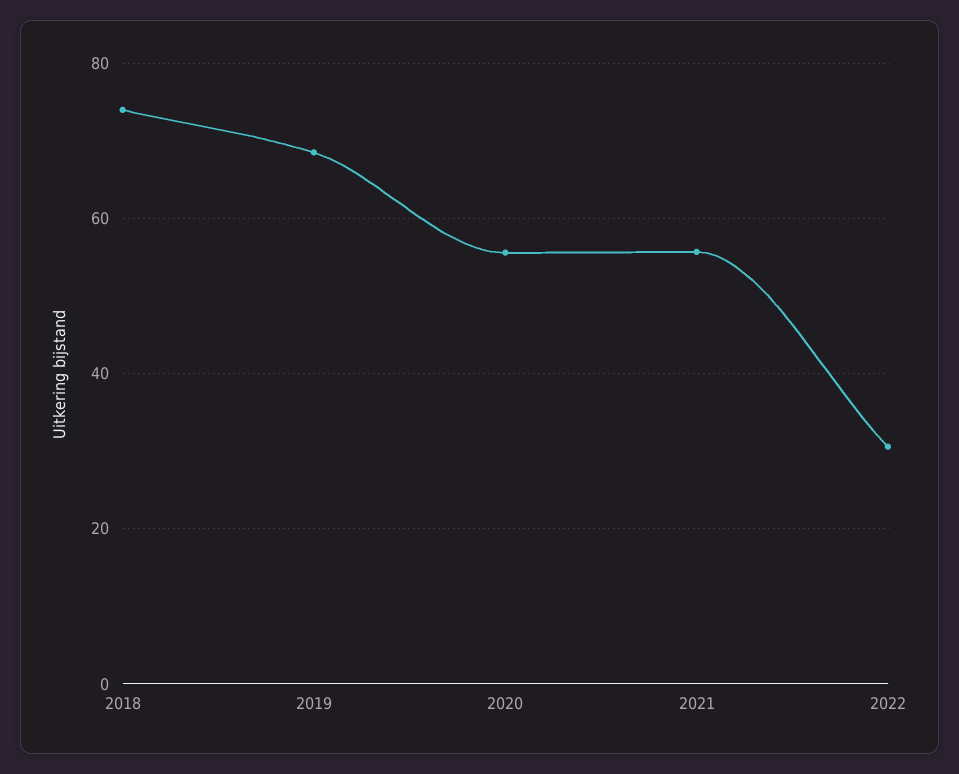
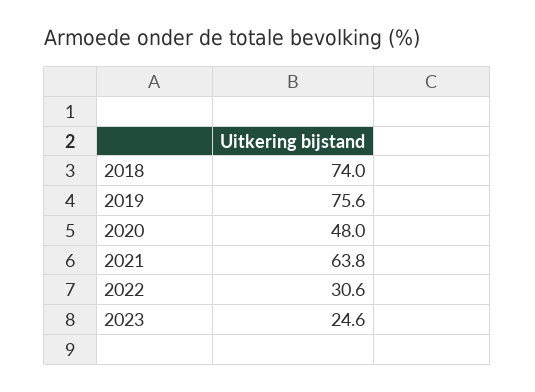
2019: 68 -> 75.6
2020: 56 -> 48
2021: 56 -> 63.8
2023: none -> 24.6

